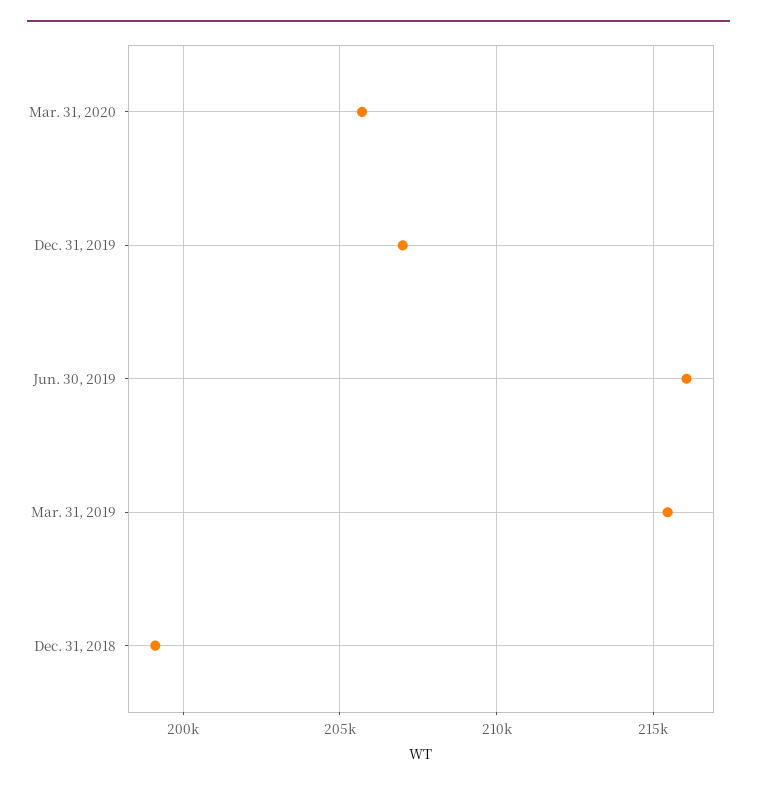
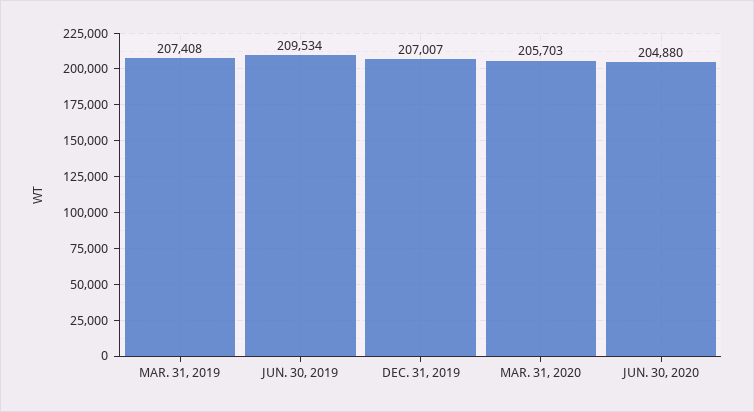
Jun. 30, 2019: 216000 -> 209534
Mar. 31, 2019: 215500 -> 207408
Dec. 31, 2018: 199000 -> none
JUN. 30, 2020: none -> 204880

